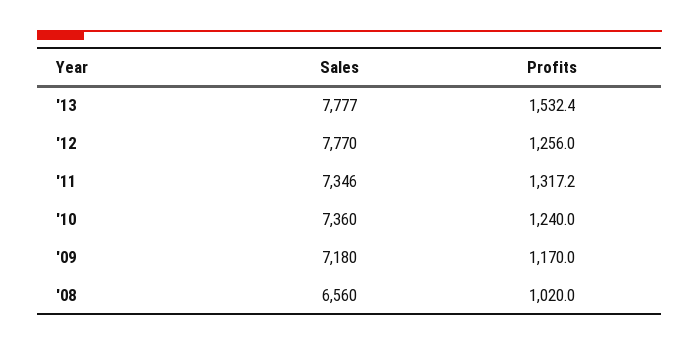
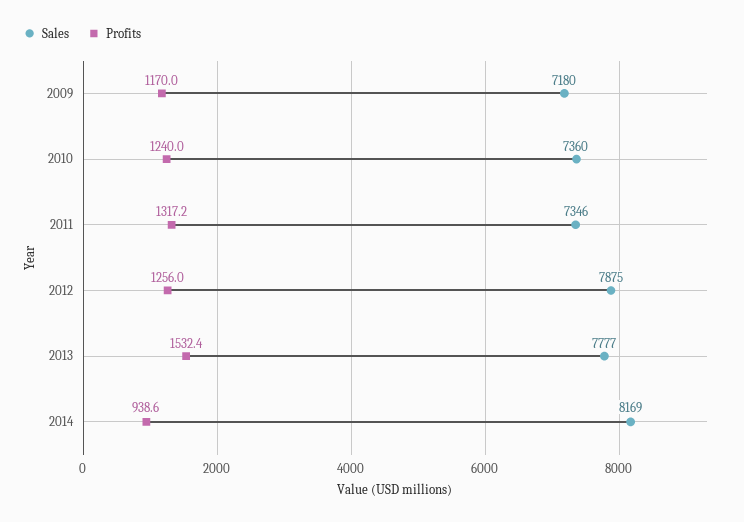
Sales, '12: 7770 -> 7875
Sales, '08: 6560 -> none
Profits, '08: 1020 -> none
Sales, 2014: none -> 8169
Profits, 2014: none -> 938.6

